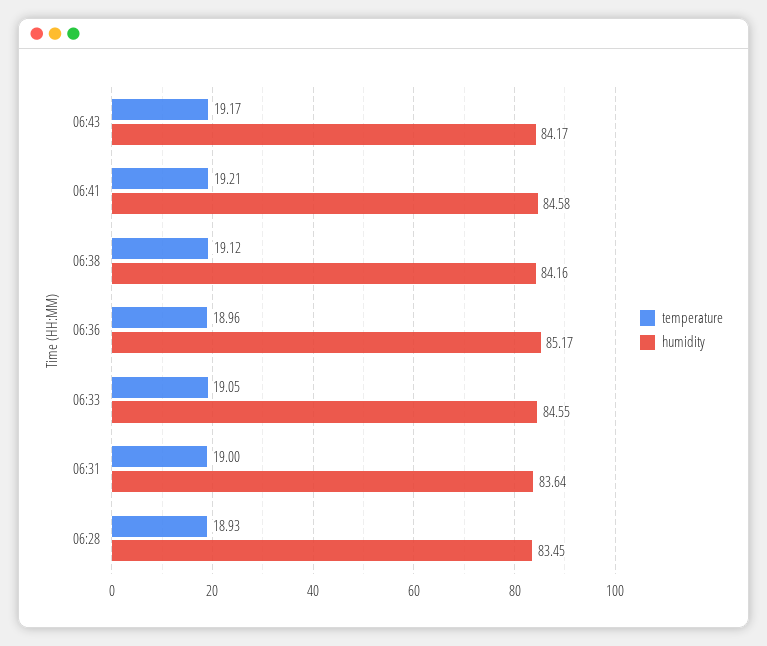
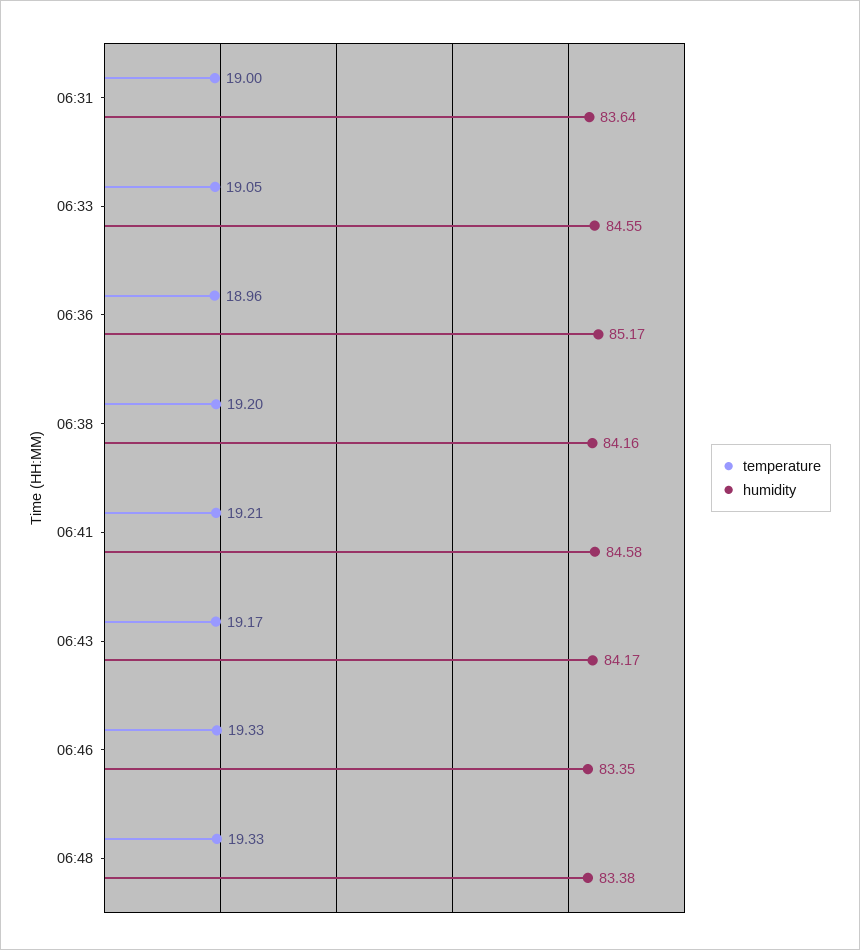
temperature, 06:38: 19.12 -> 19.2
temperature, 06:28: 18.93 -> none
humidity, 06:28: 83.45 -> none
temperature, 06:46: none -> 19.33
humidity, 06:46: none -> 83.35
temperature, 06:48: none -> 19.33
humidity, 06:48: none -> 83.38

